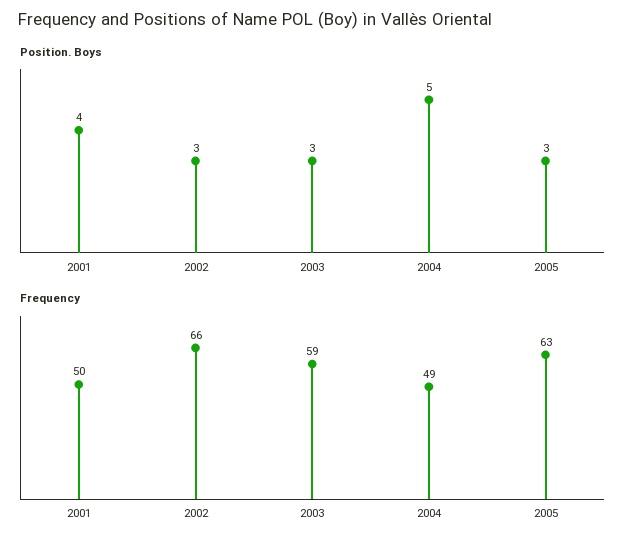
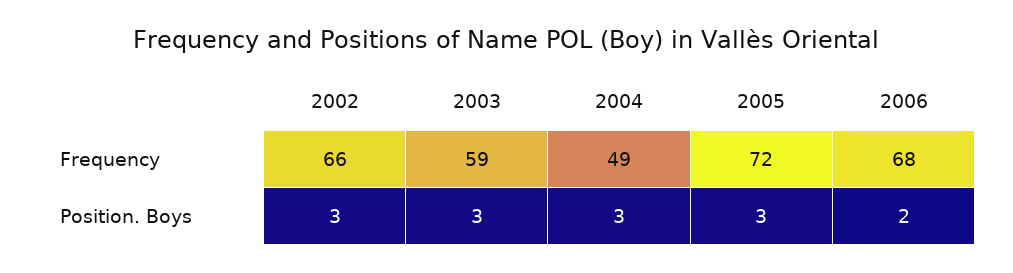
Position. Boys, 2001: 4 -> none
Position. Boys, 2004: 5 -> 3
Frequency, 2001: 50 -> none
Frequency, 2005: 63 -> 72
Frequency, 2006: none -> 68
Position. Boys, 2006: none -> 2

